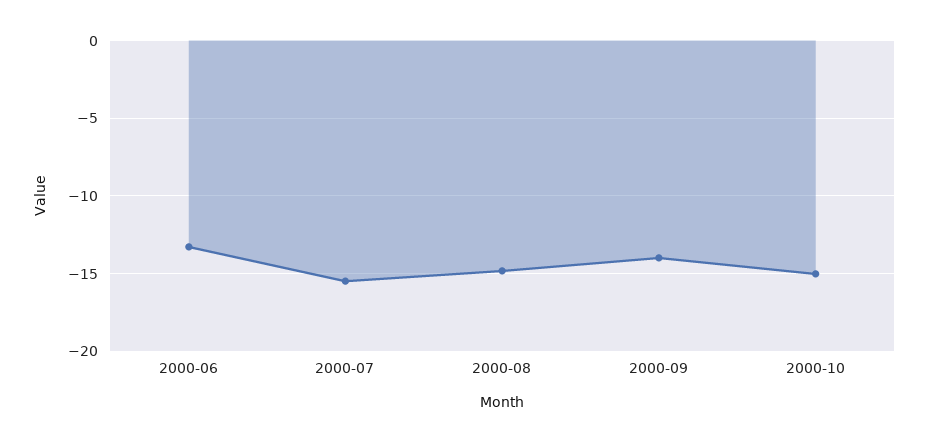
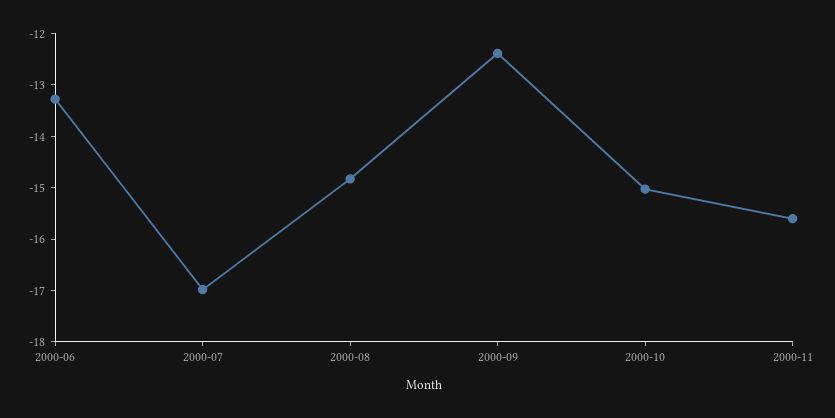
2000-07: -15.5 -> -17
2000-09: -14 -> -12.4
2000-11: none -> -15.6

